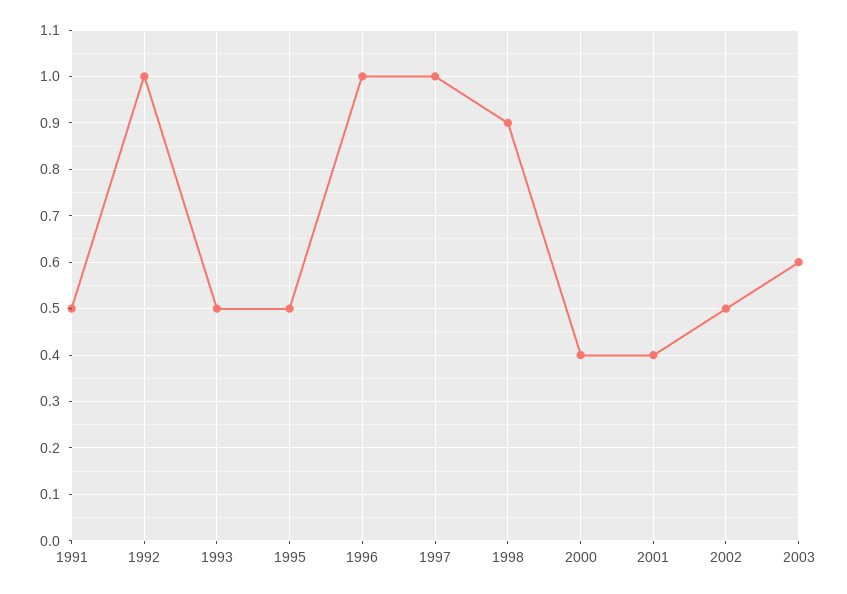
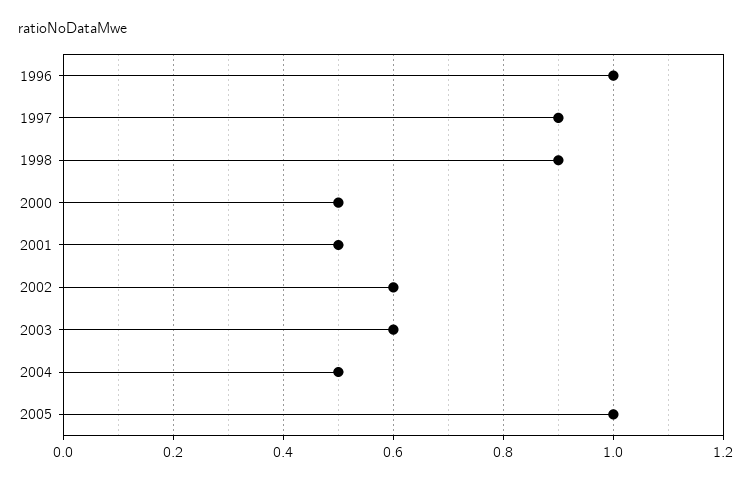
1991: 0.5 -> none
1992: 1 -> none
1993: 0.5 -> none
1995: 0.5 -> none
1997: 1 -> 0.9
2000: 0.4 -> 0.5
2001: 0.4 -> 0.5
2002: 0.5 -> 0.6
2004: none -> 0.5
2005: none -> 1

